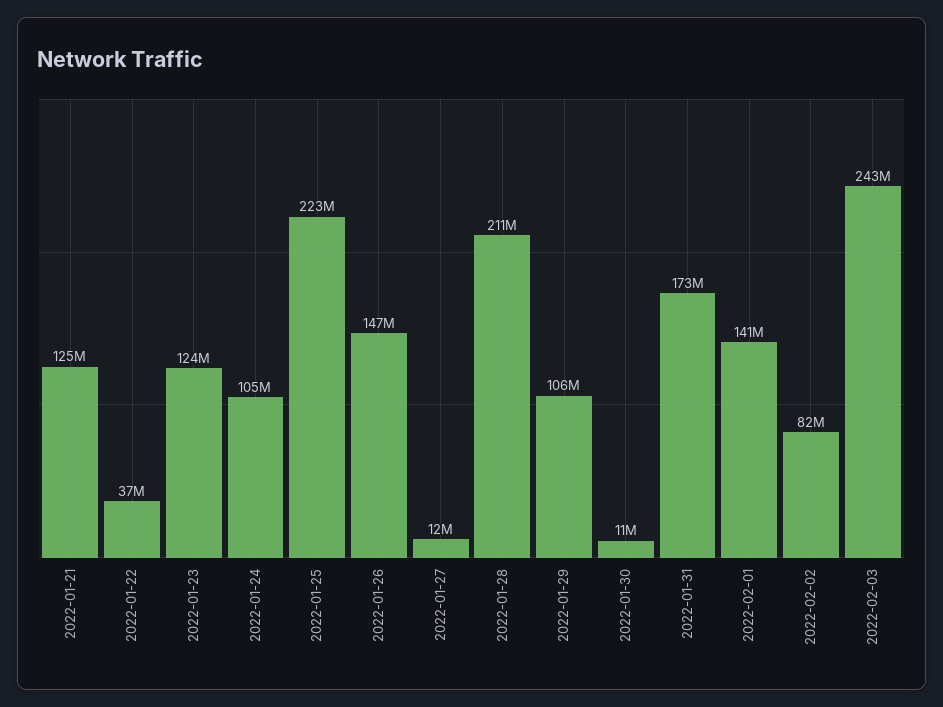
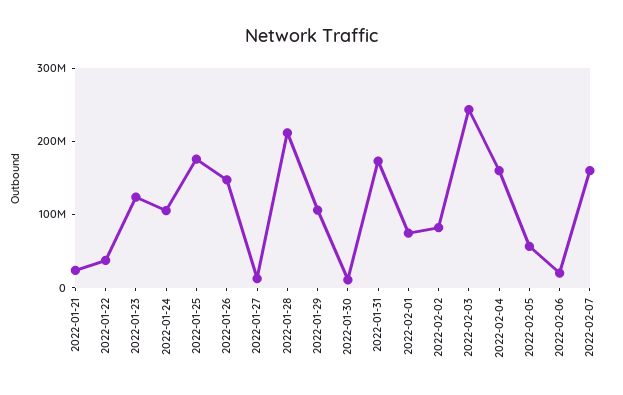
2022-01-21: 125000000 -> 20000000
2022-01-25: 223000000 -> 180000000
2022-02-01: 141000000 -> 80000000
2022-02-04: none -> 160000000
2022-02-05: none -> 60000000
2022-02-06: none -> 20000000
2022-02-07: none -> 160000000

